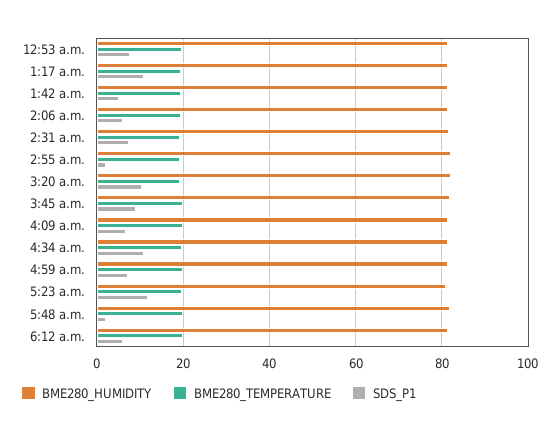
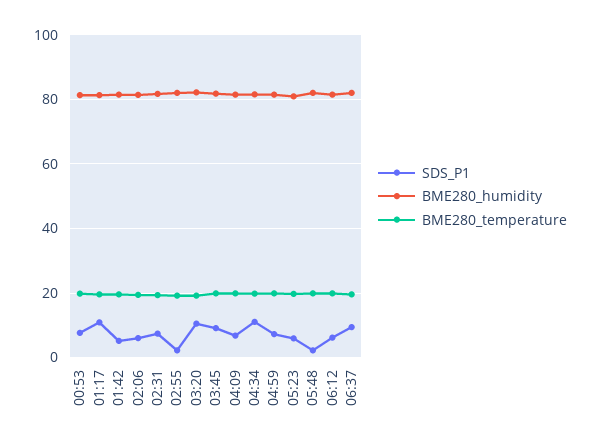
SDS_P1, 5:23 a.m.: 12 -> 6
SDS_P1, 06:37: none -> 10
BME280_HUMIDITY, 06:37: none -> 82
BME280_TEMPERATURE, 06:37: none -> 20

